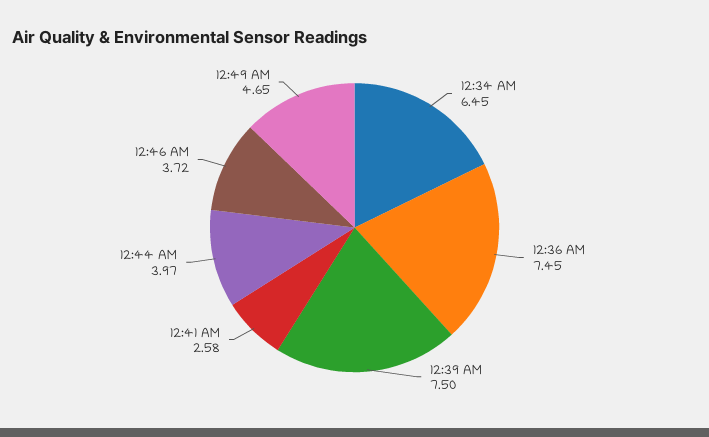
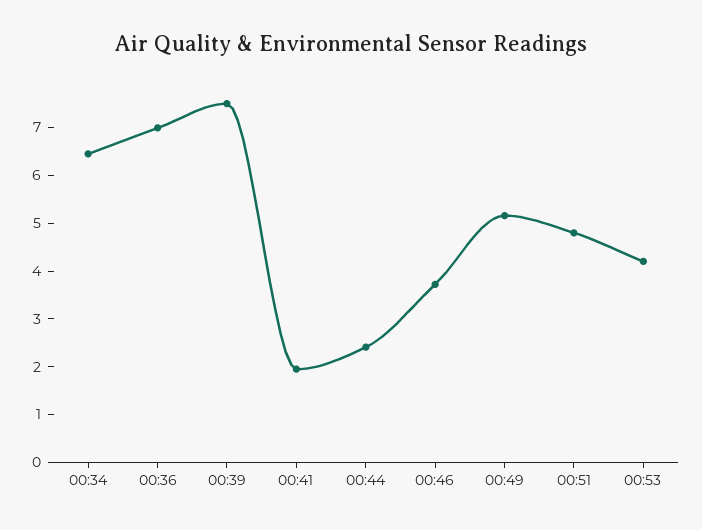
12:36 AM: 7.45 -> 7
12:41 AM: 2.58 -> 2
12:44 AM: 3.97 -> 2.4
12:49 AM: 4.65 -> 5.2
00:51: none -> 4.8
00:53: none -> 4.2

